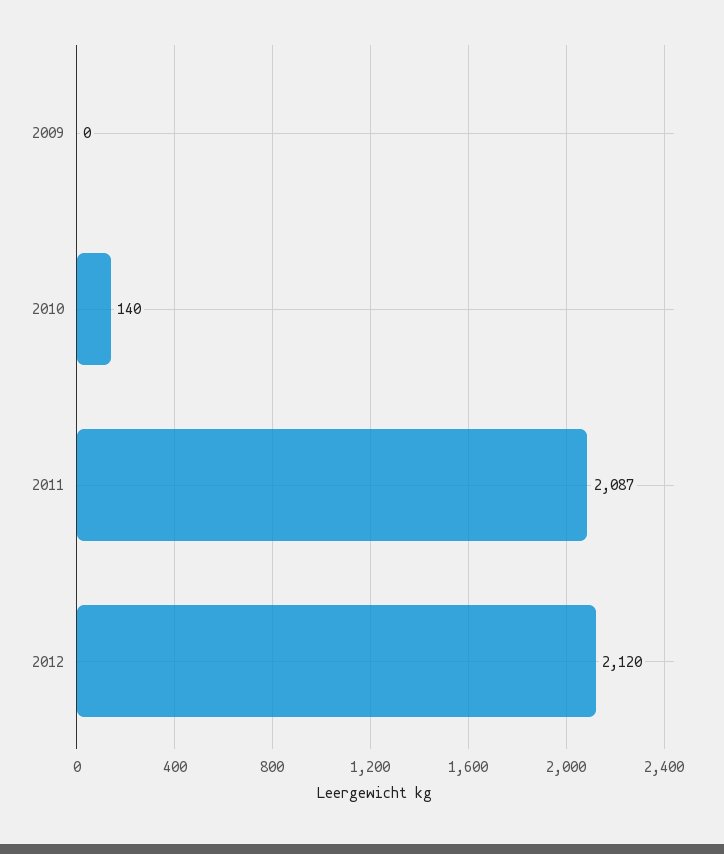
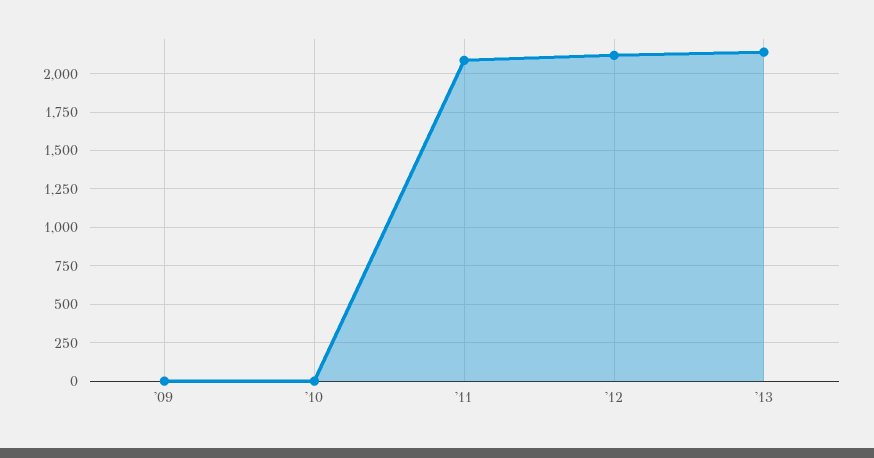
2010: 140 -> 0
'13: none -> 2150

